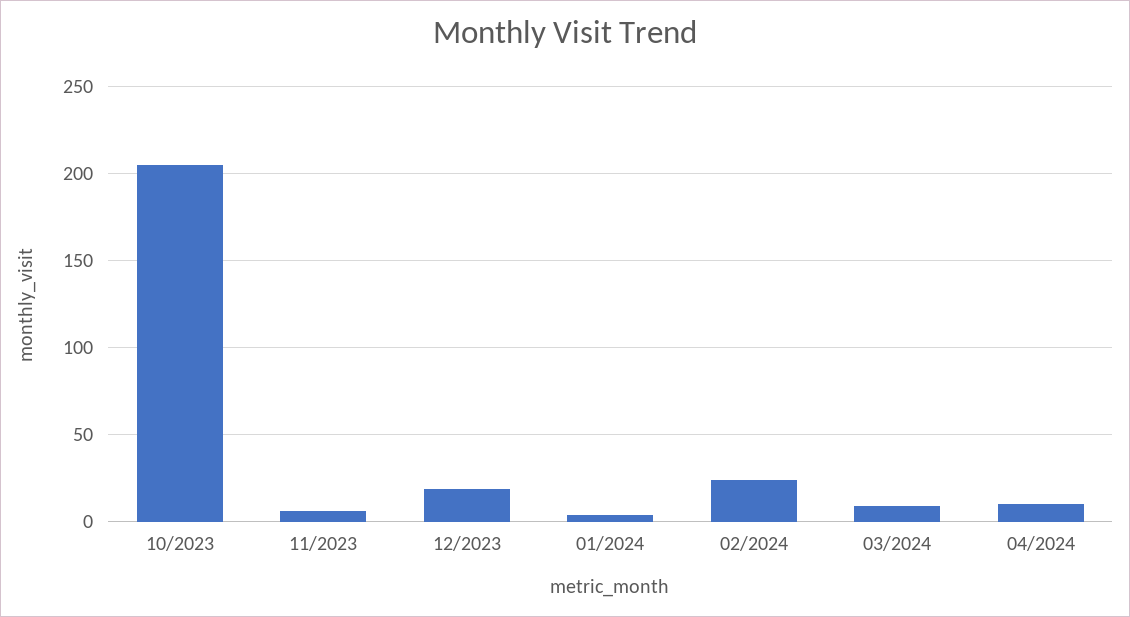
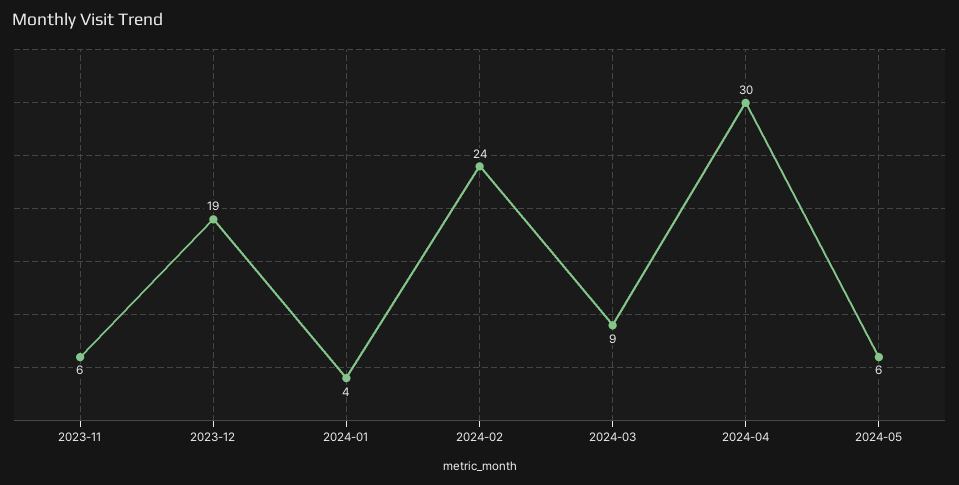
10/2023: 205 -> none
04/2024: 10 -> 30
2024-05: none -> 6

